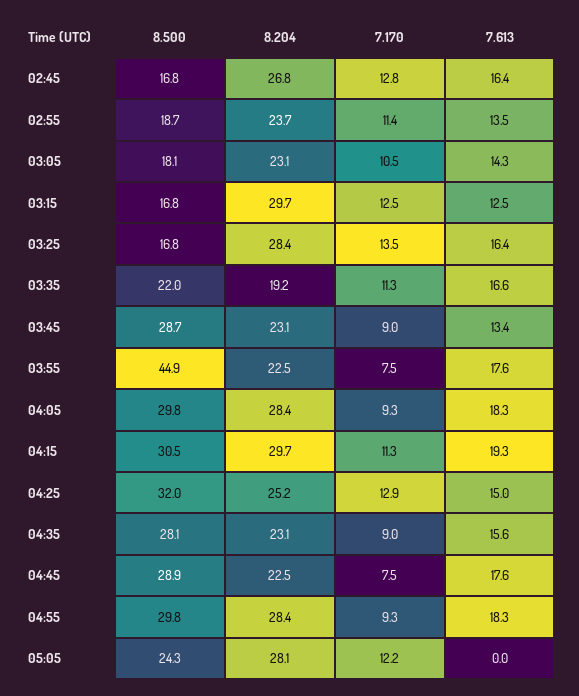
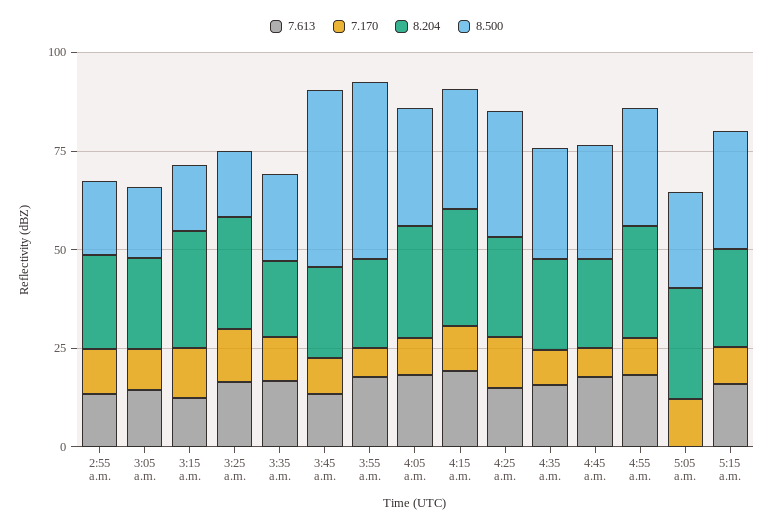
8.500, 02:45: 16.8 -> none
8.204, 02:45: 26.8 -> none
7.170, 02:45: 12.8 -> none
7.613, 02:45: 16.4 -> none
8.500, 03:45: 28.7 -> 45
7.613, 5:15 a.m.: none -> 15
7.170, 5:15 a.m.: none -> 10
8.204, 5:15 a.m.: none -> 25
8.500, 5:15 a.m.: none -> 30

